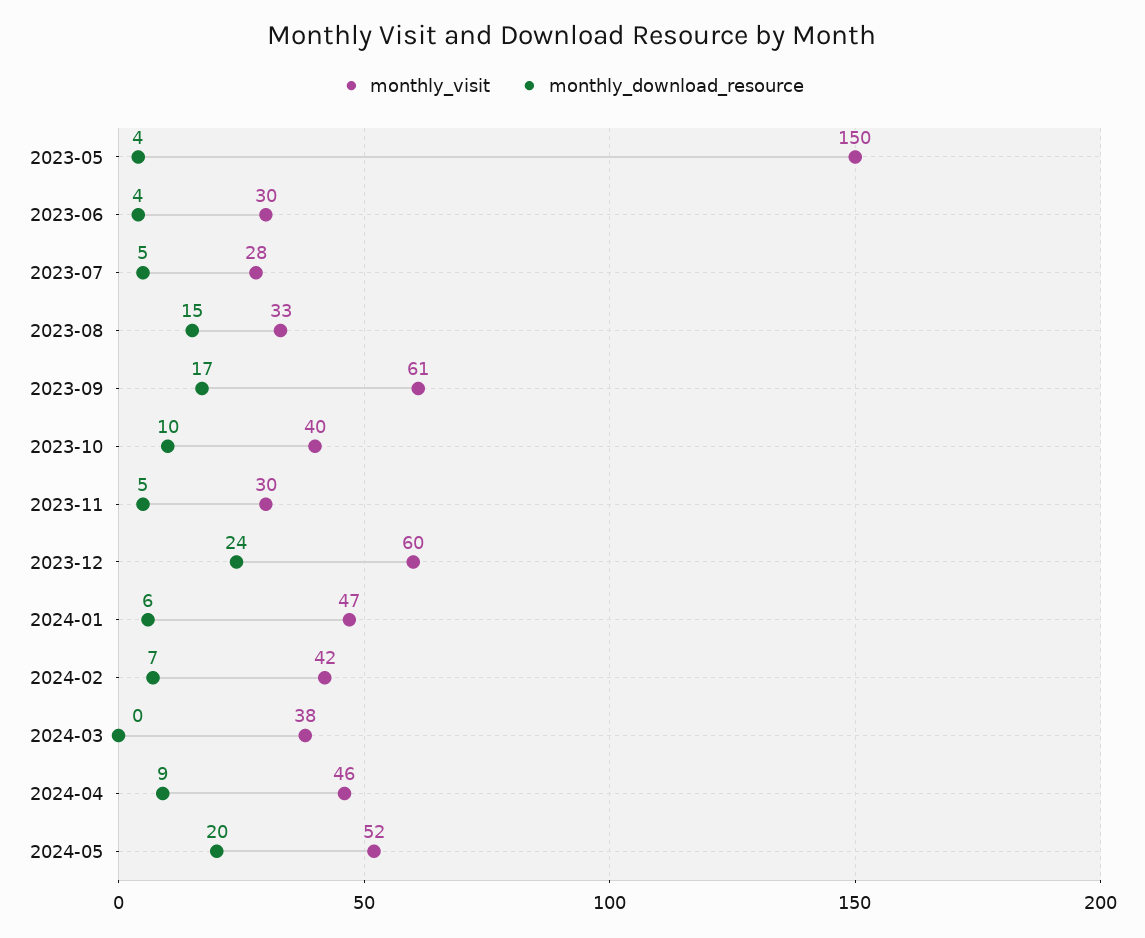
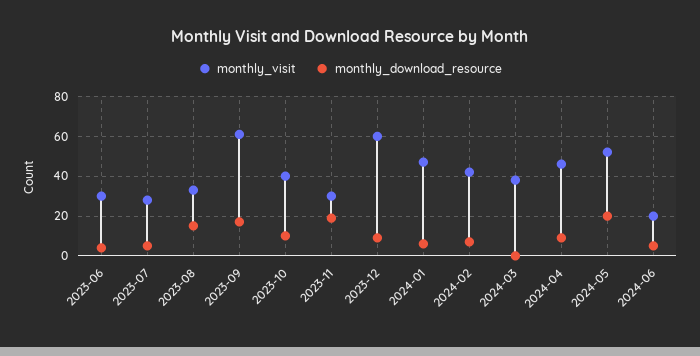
monthly_visit, 2023-05: 150 -> none
monthly_download_resource, 2023-05: 4 -> none
monthly_download_resource, 2023-11: 5 -> 20
monthly_download_resource, 2023-12: 24 -> 10
monthly_visit, 2024-06: none -> 20
monthly_download_resource, 2024-06: none -> 5

